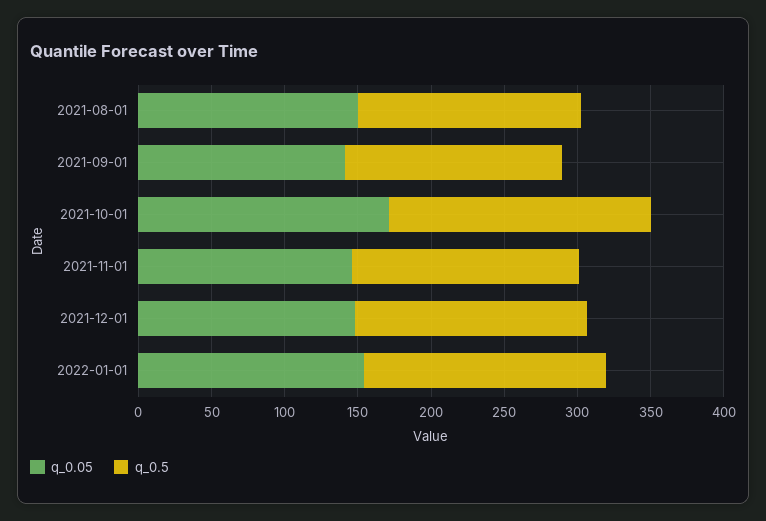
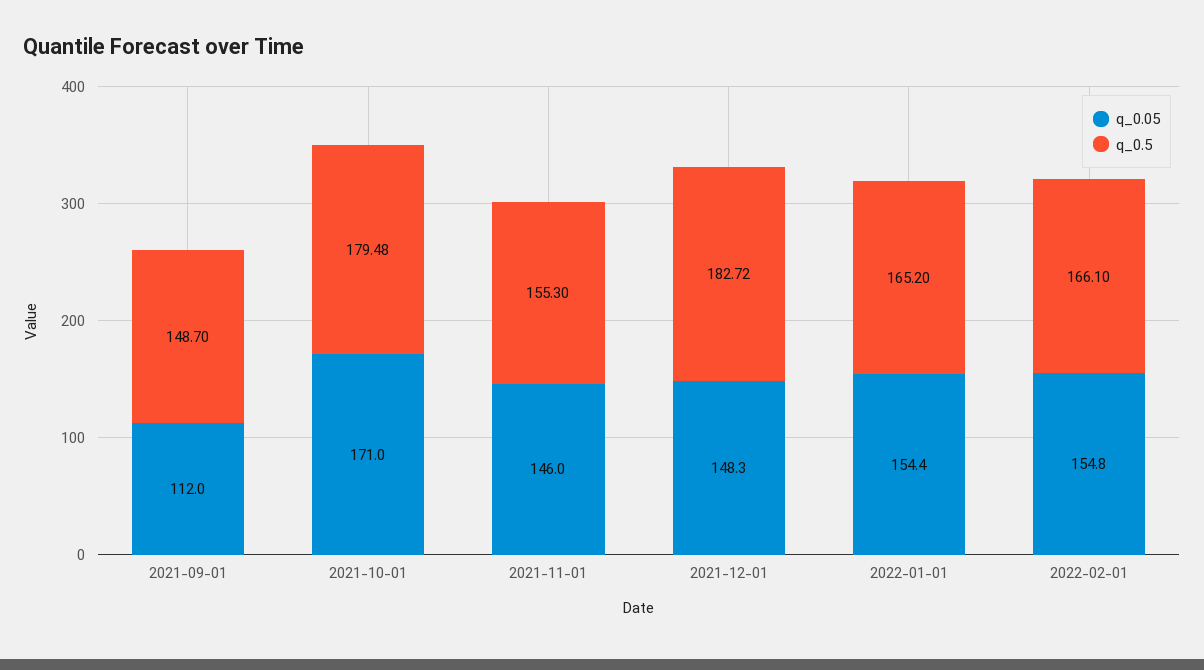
q_0.05, 2021-08-01: 150 -> none
q_0.5, 2021-08-01: 150 -> none
q_0.05, 2021-09-01: 140 -> 112
q_0.5, 2021-12-01: 160 -> 182.72
q_0.05, 2022-02-01: none -> 154.8
q_0.5, 2022-02-01: none -> 166.1

